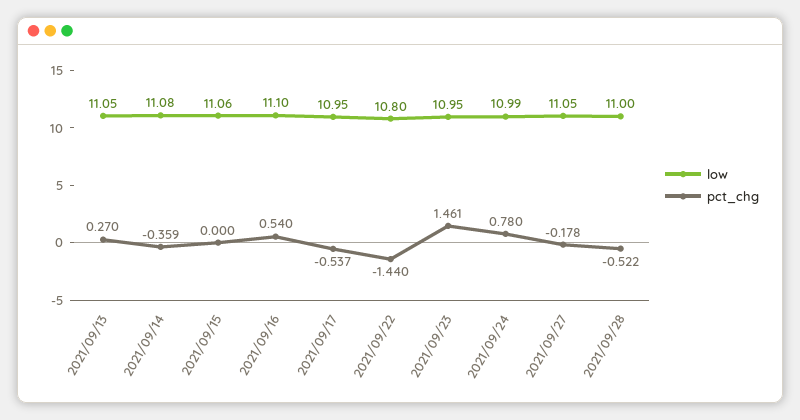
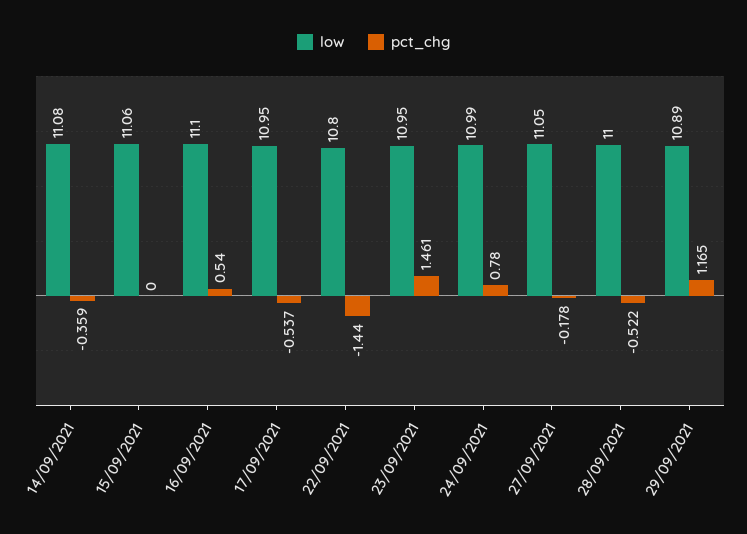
low, 2021/09/13: 11.05 -> none
pct_chg, 2021/09/13: 0.27 -> none
low, 29/09/2021: none -> 10.89
pct_chg, 29/09/2021: none -> 1.165

